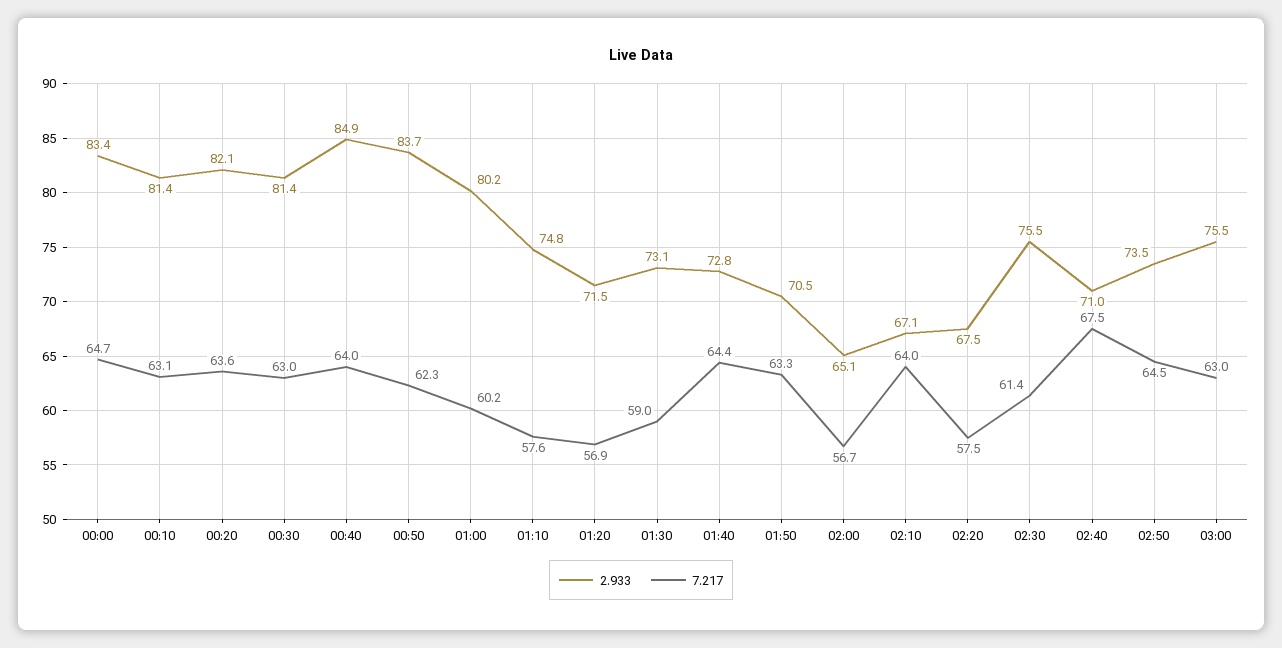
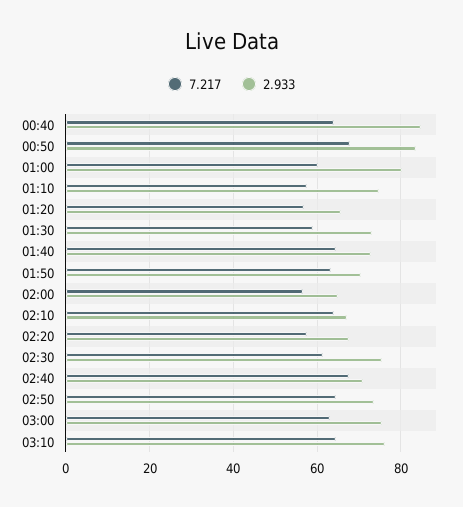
2.933, 00:00: 83.4 -> none
7.217, 00:00: 64.7 -> none
2.933, 00:10: 81.4 -> none
7.217, 00:10: 63.1 -> none
2.933, 00:20: 82.1 -> none
7.217, 00:20: 63.6 -> none
2.933, 00:30: 81.4 -> none
7.217, 00:30: 63 -> none
7.217, 00:50: 62.3 -> 68
2.933, 01:20: 71.5 -> 66
7.217, 03:10: none -> 64
2.933, 03:10: none -> 76

